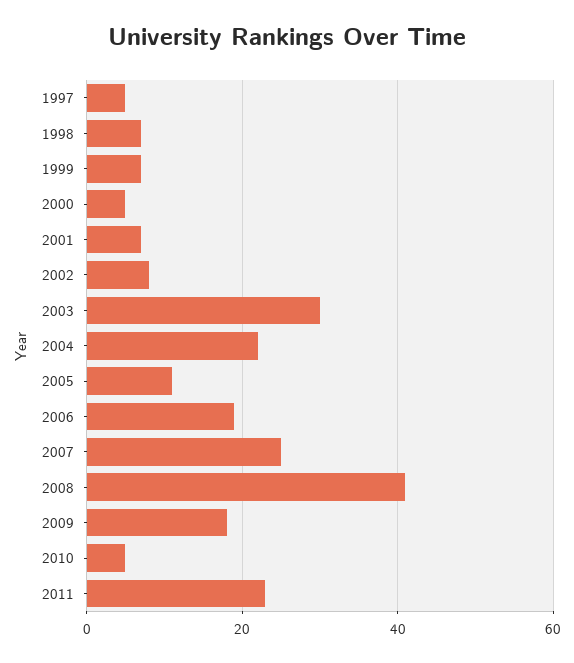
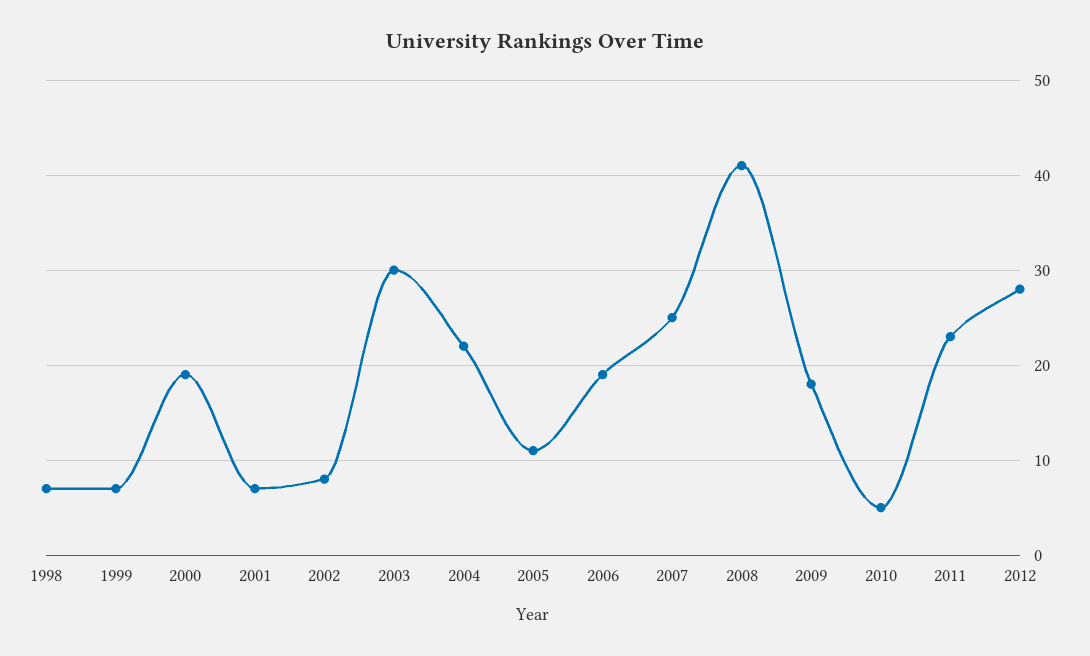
1997: 5 -> none
2000: 5 -> 19
2012: none -> 28

